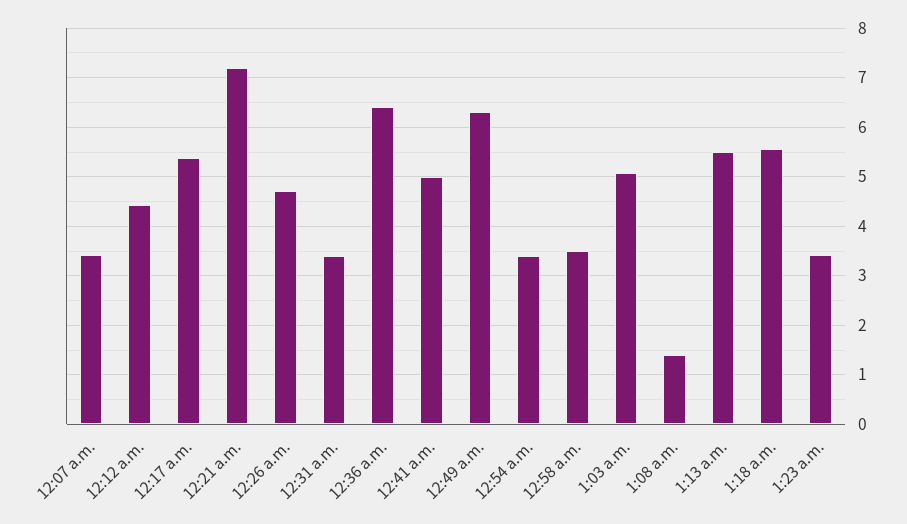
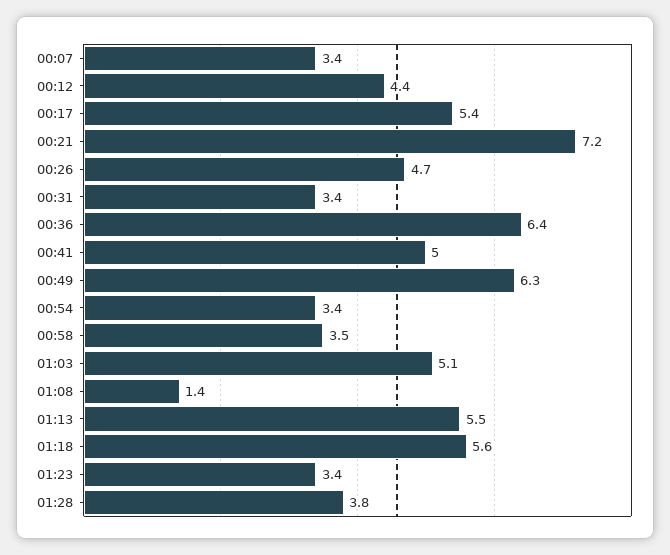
01:28: none -> 3.8

